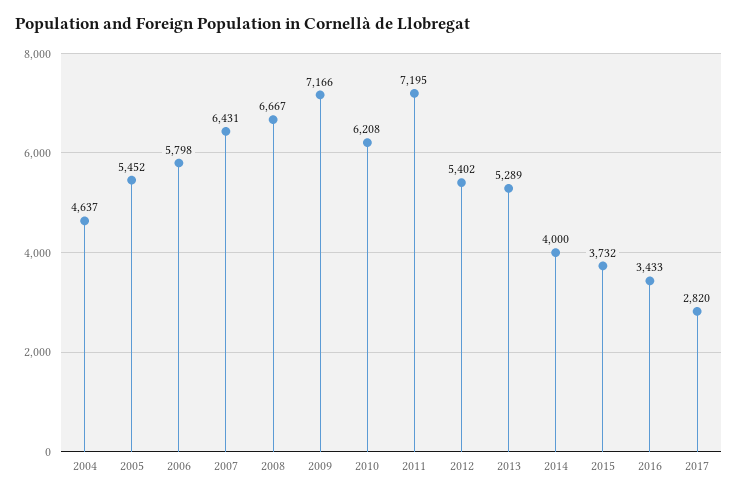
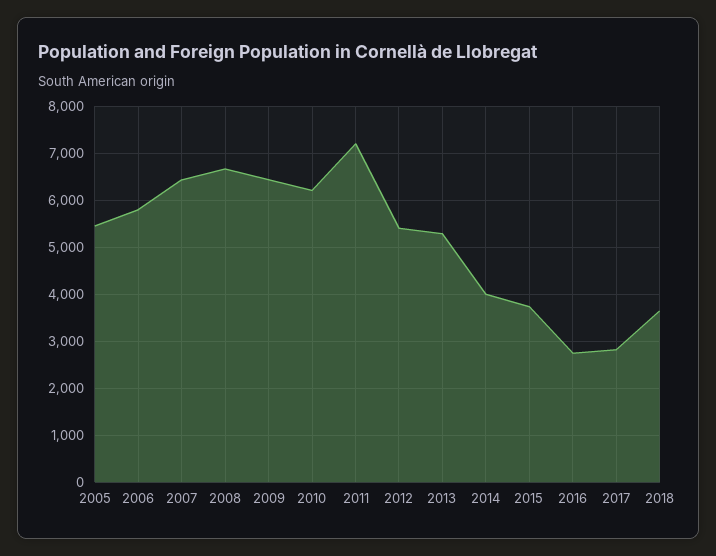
2004: 4637 -> none
2009: 7166 -> 6400
2016: 3433 -> 2800
2018: none -> 3600

